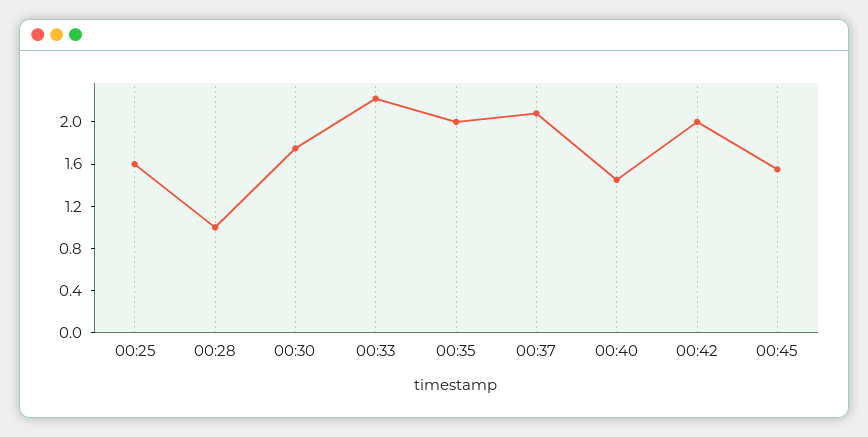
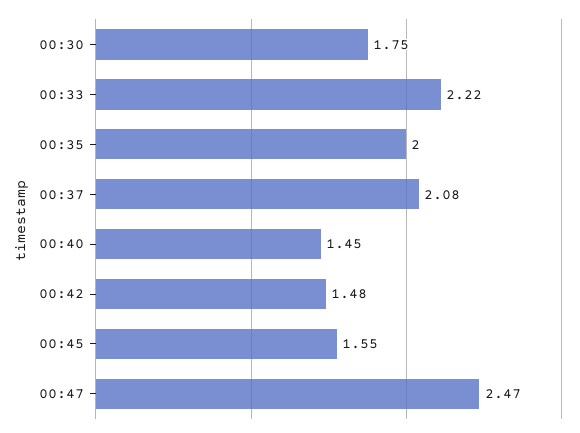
00:25: 1.6 -> none
00:28: 1 -> none
00:42: 2 -> 1.48
00:47: none -> 2.47

